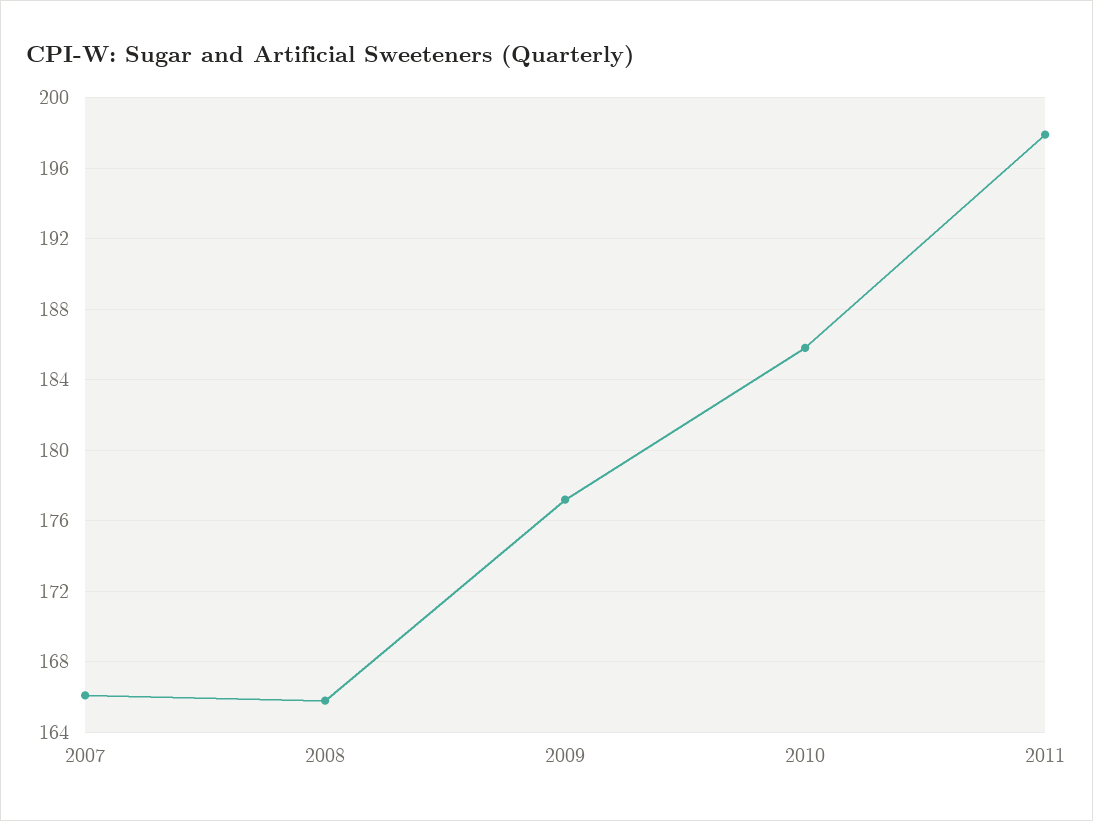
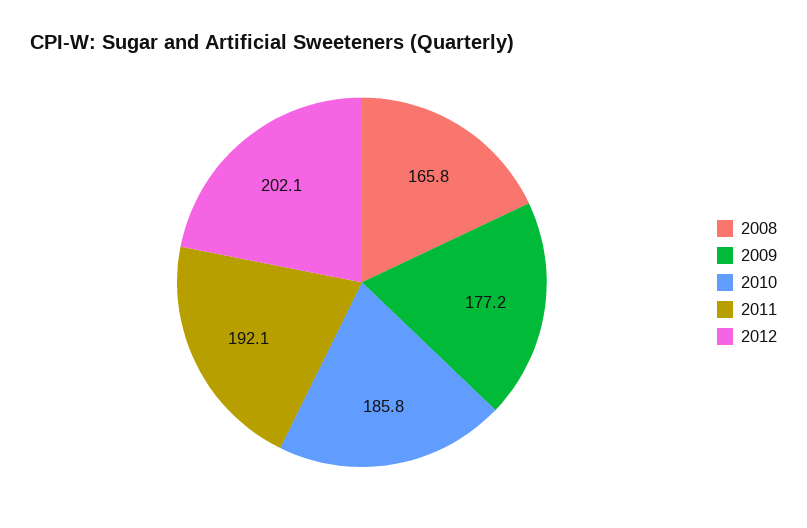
2007: 166 -> none
2011: 198 -> 192.1
2012: none -> 202.1

